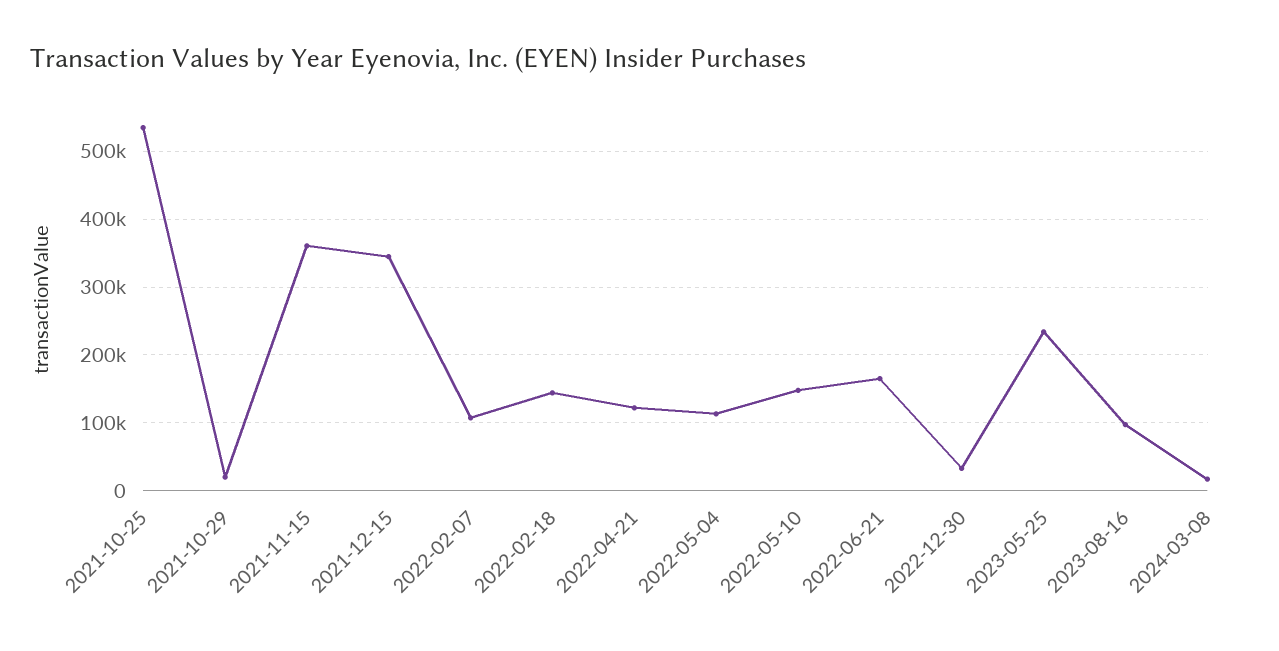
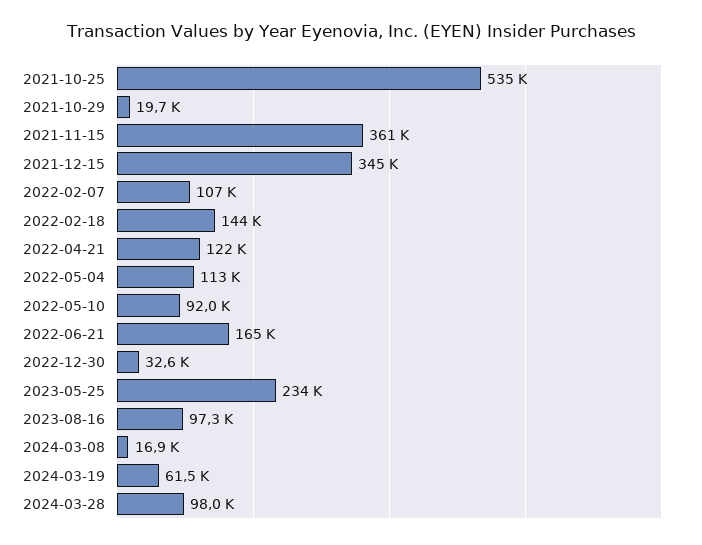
2022-05-10: 150000 -> 92000
2024-03-19: none -> 61500
2024-03-28: none -> 98000

